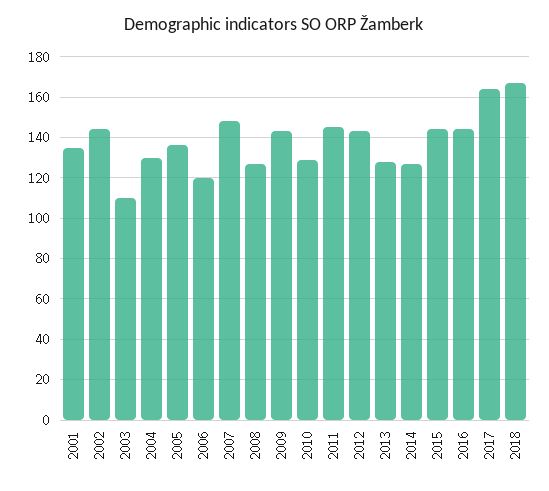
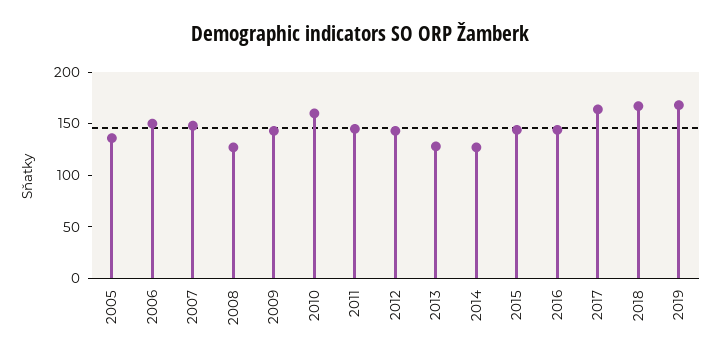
2001: 135 -> none
2002: 145 -> none
2003: 110 -> none
2004: 130 -> none
2006: 120 -> 150
2010: 130 -> 160
2019: none -> 170

